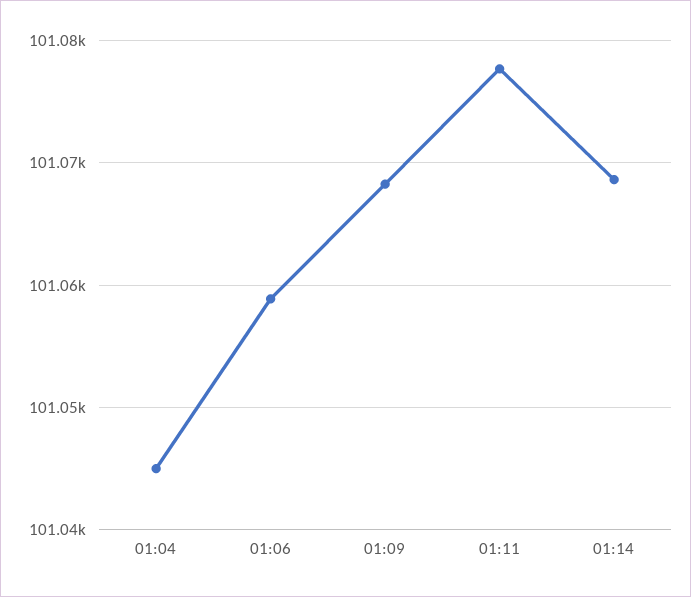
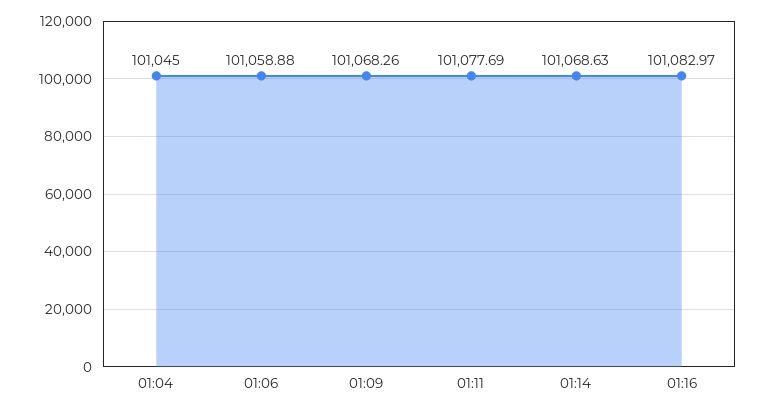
01:16: none -> 101082.97

